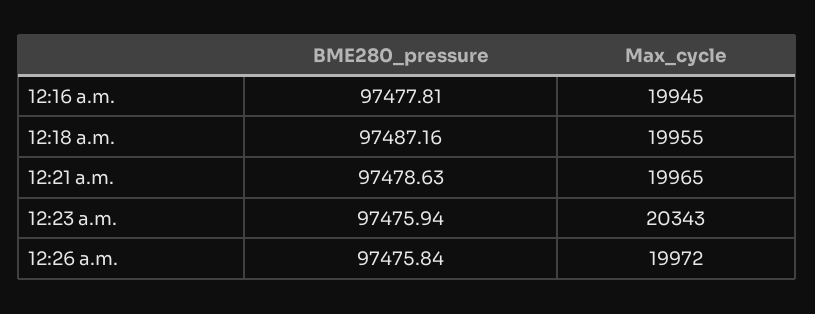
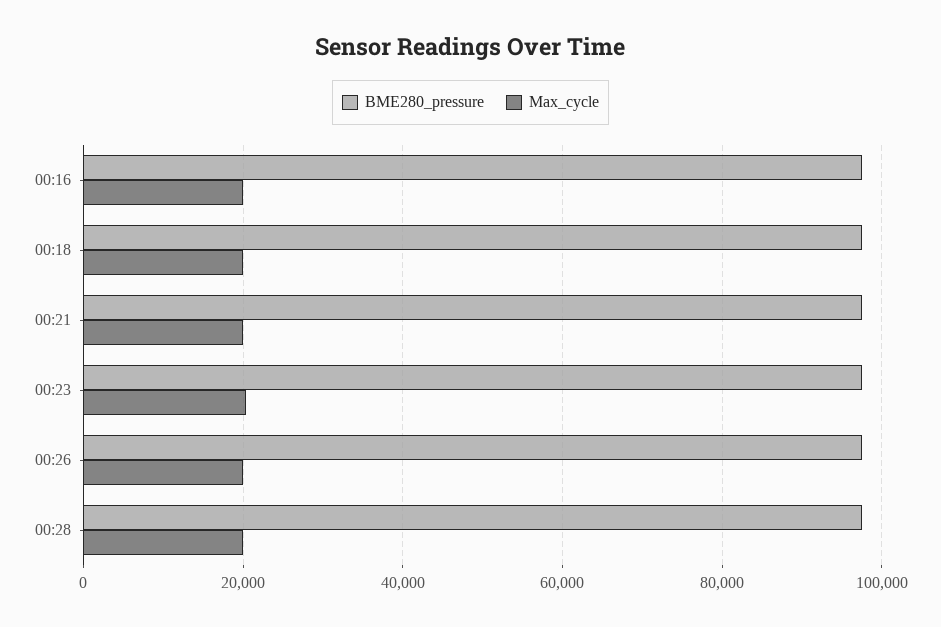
BME280_pressure, 00:28: none -> 98000
Max_cycle, 00:28: none -> 20000

